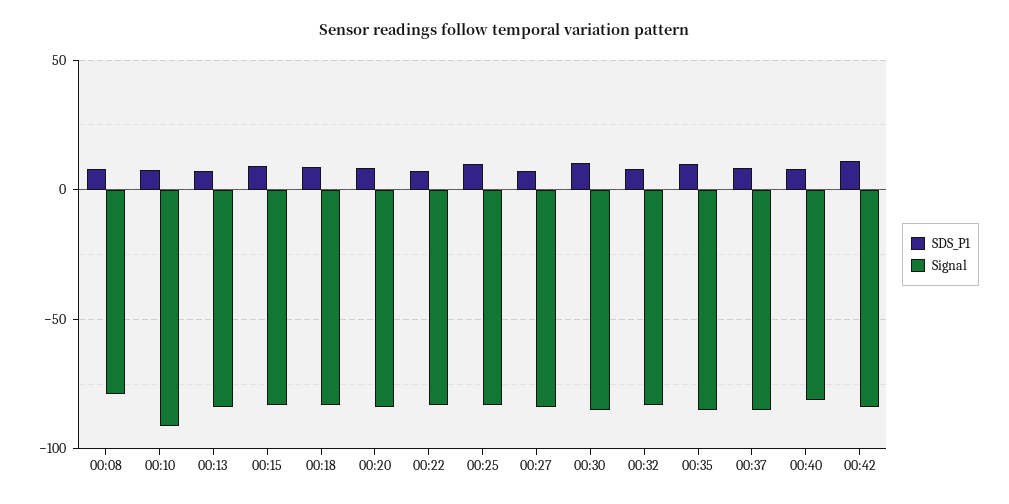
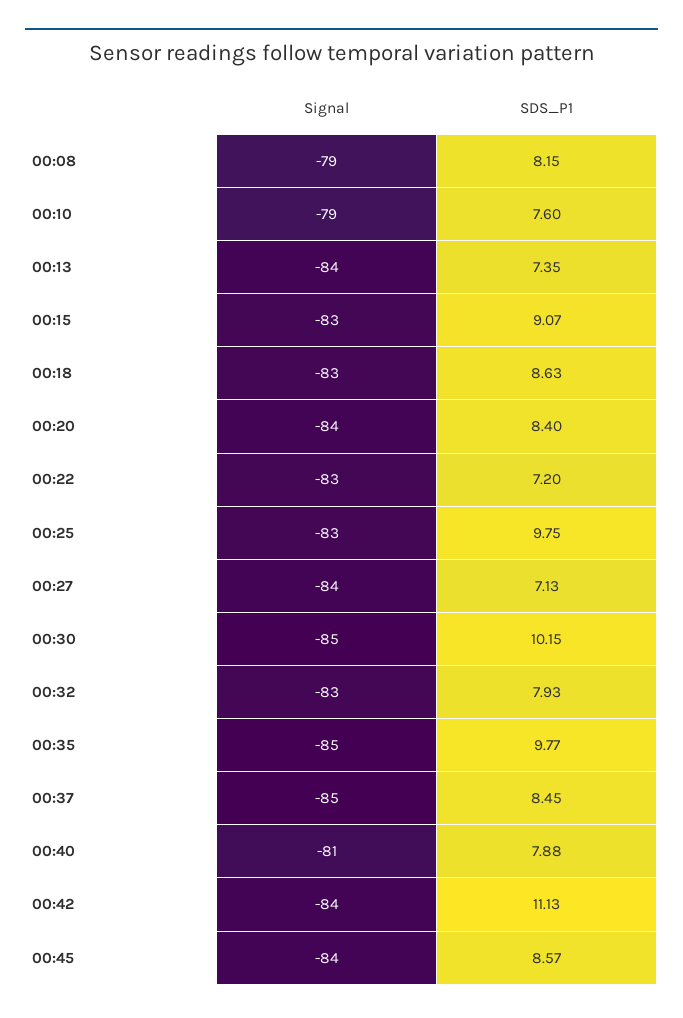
Signal, 00:10: -90 -> -79
Signal, 00:45: none -> -84
SDS_P1, 00:45: none -> 8.57

